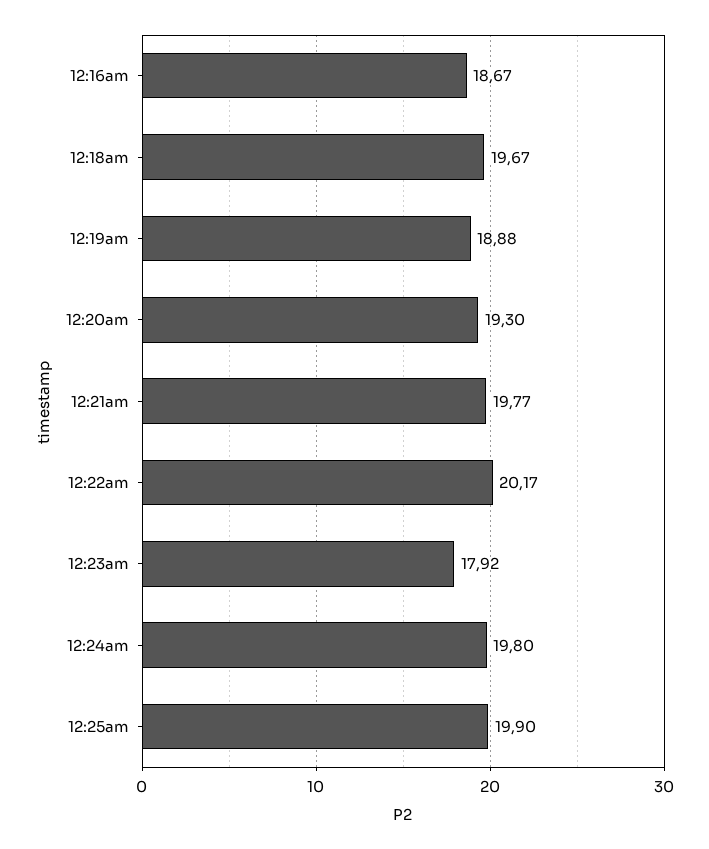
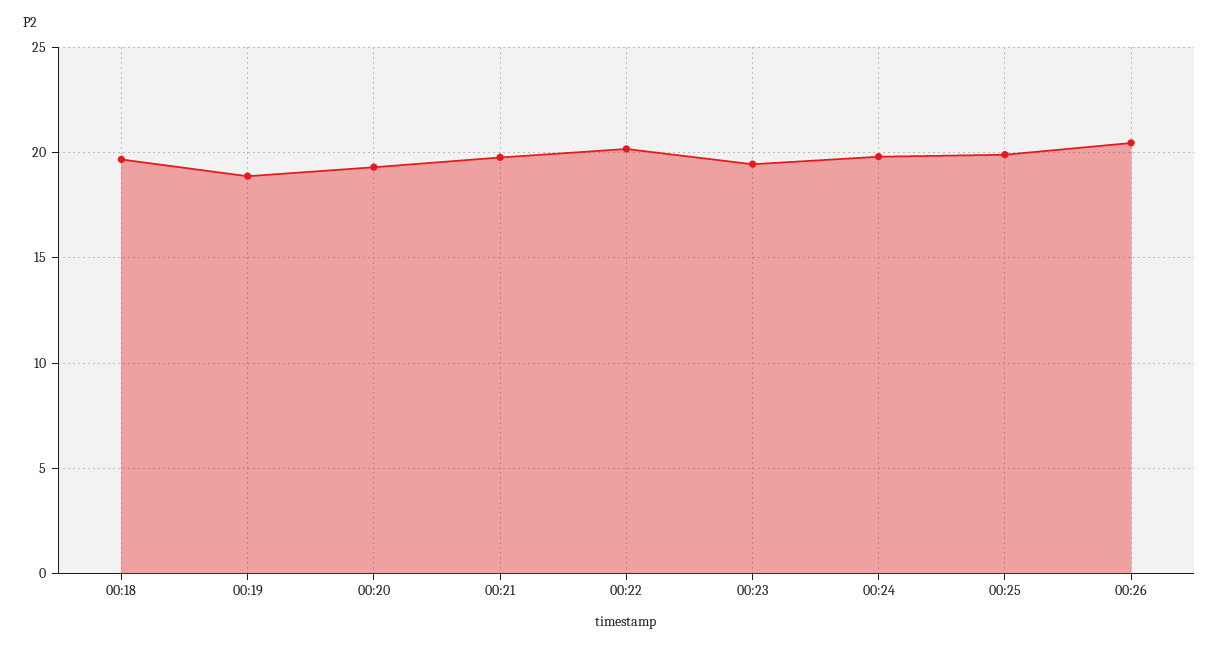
12:16am: 18.67 -> none
12:23am: 17.92 -> 19.5
00:26: none -> 20.5

